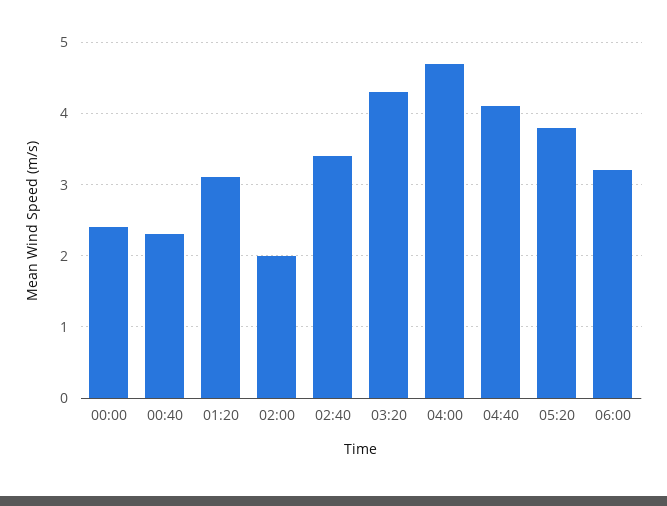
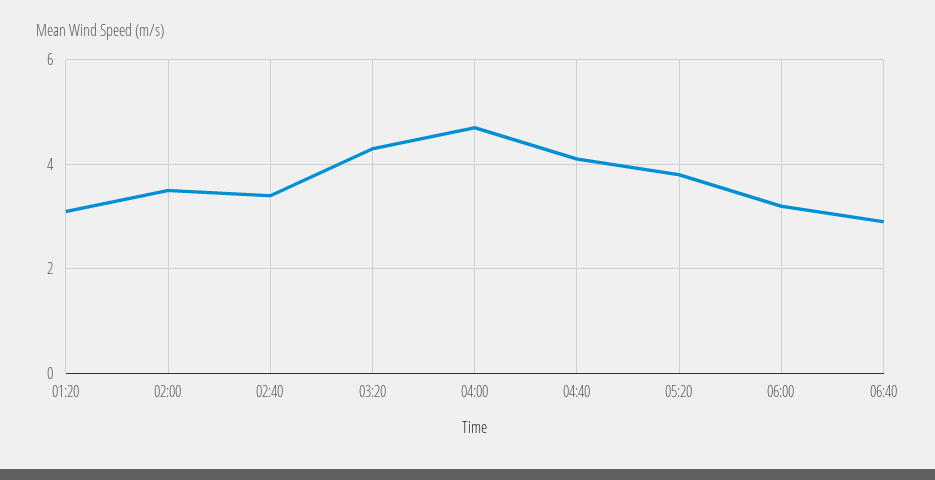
00:00: 2.4 -> none
00:40: 2.3 -> none
02:00: 2 -> 3.5
06:40: none -> 3

